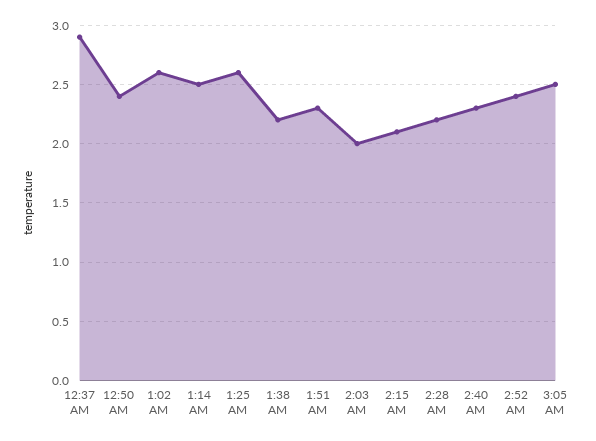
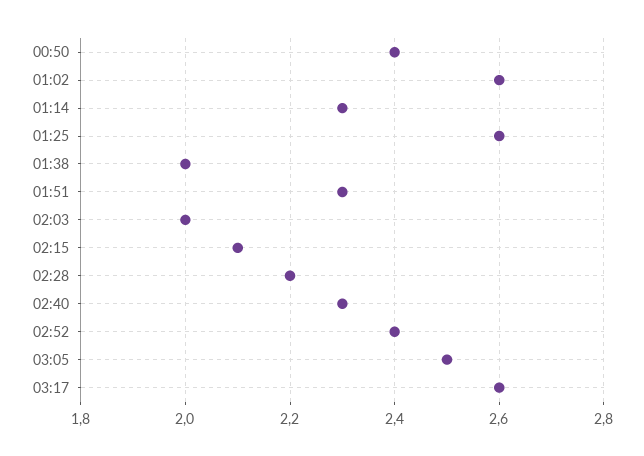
12:37 AM: 2.9 -> none
1:14 AM: 2.5 -> 2.3
1:38 AM: 2.2 -> 2
03:17: none -> 2.6

